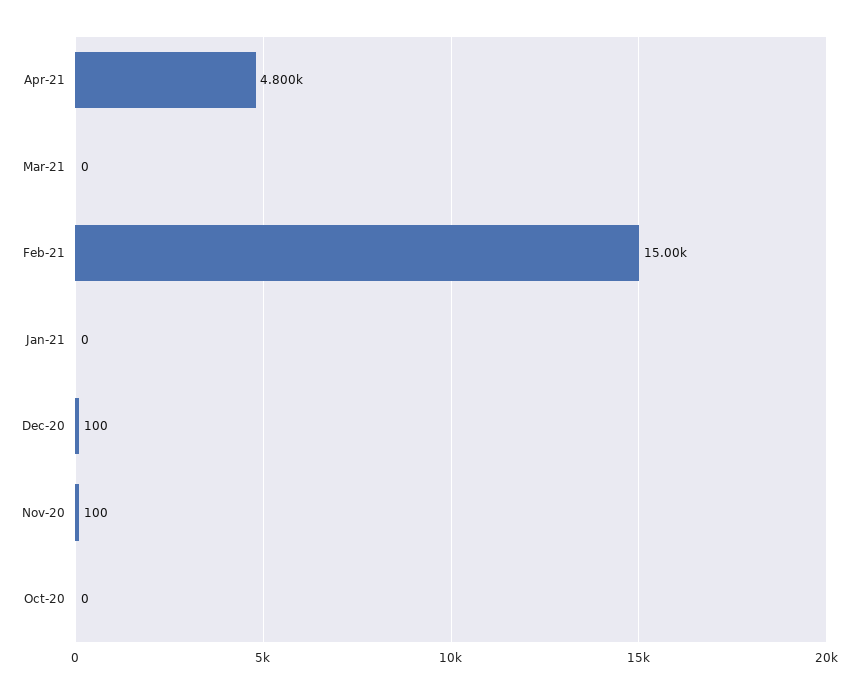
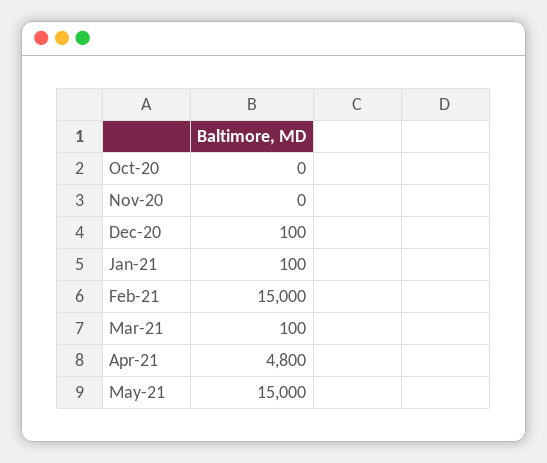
Mar-21: 0 -> 100
Jan-21: 0 -> 100
Nov-20: 100 -> 0
May-21: none -> 15000

